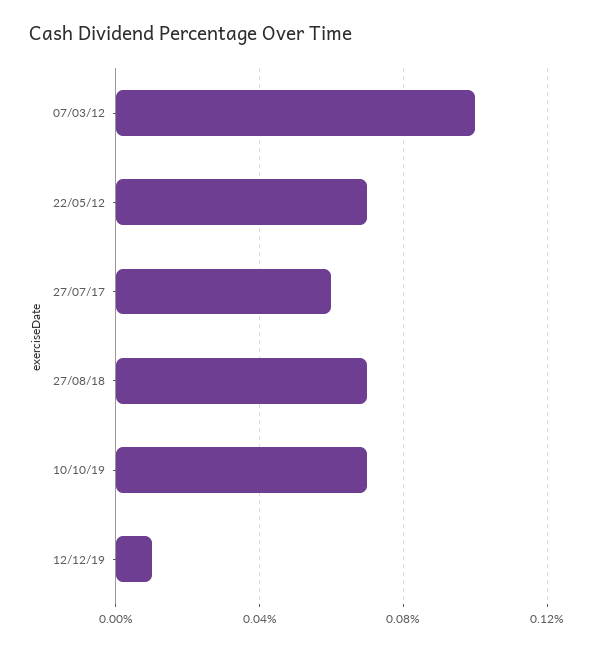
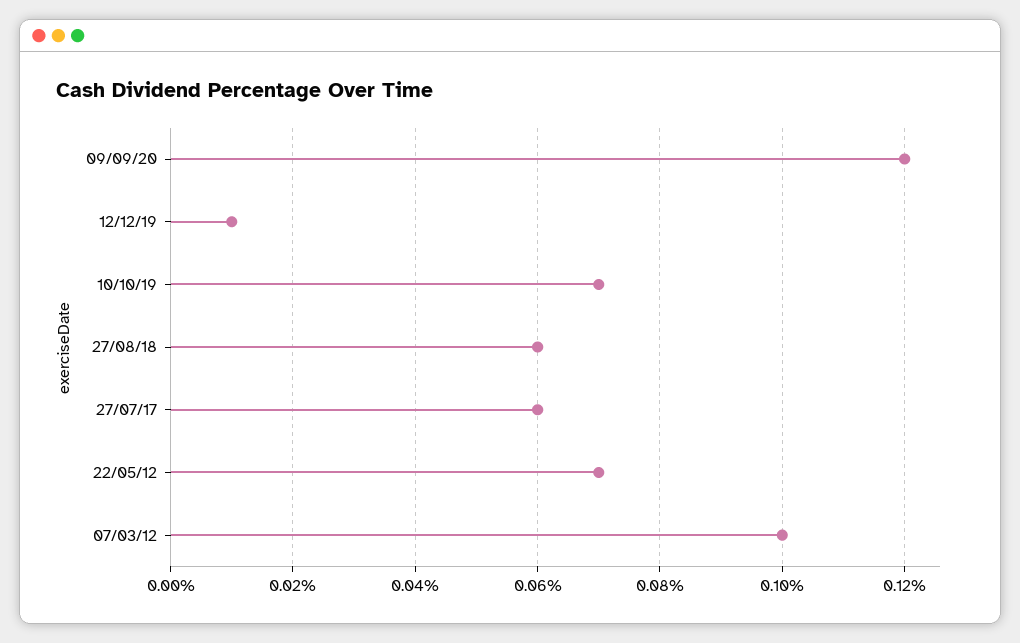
27/08/18: 0.07 -> 0.06
09/09/20: none -> 0.12

